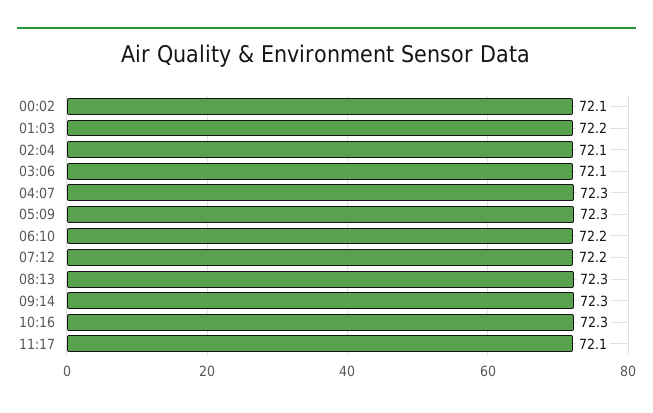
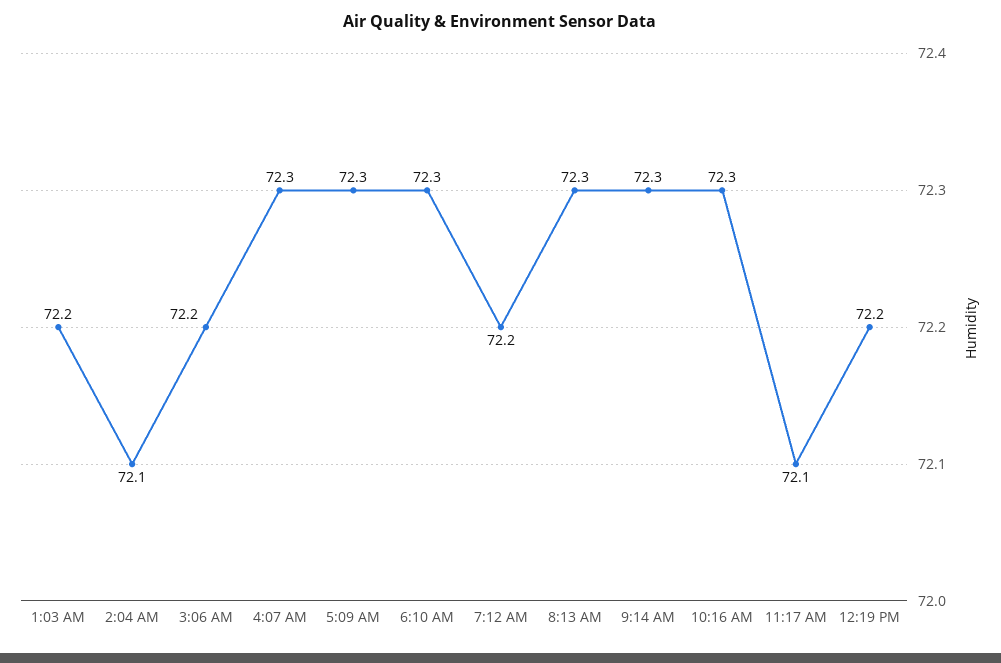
00:02: 72.1 -> none
03:06: 72.1 -> 72.2
06:10: 72.2 -> 72.3
12:19 PM: none -> 72.2

